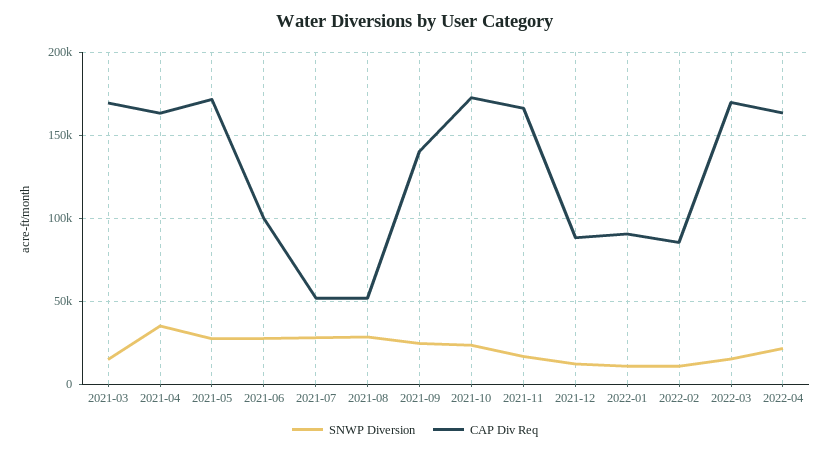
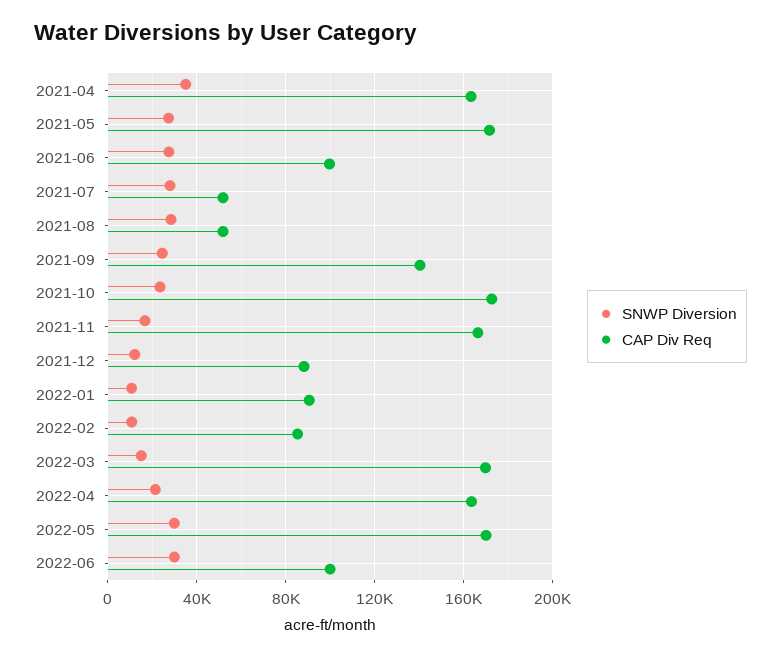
SNWP Diversion, 2021-03: 15000 -> none
CAP Div Req, 2021-03: 170000 -> none
SNWP Diversion, 2022-05: none -> 30000
CAP Div Req, 2022-05: none -> 170000
SNWP Diversion, 2022-06: none -> 30000
CAP Div Req, 2022-06: none -> 100000

